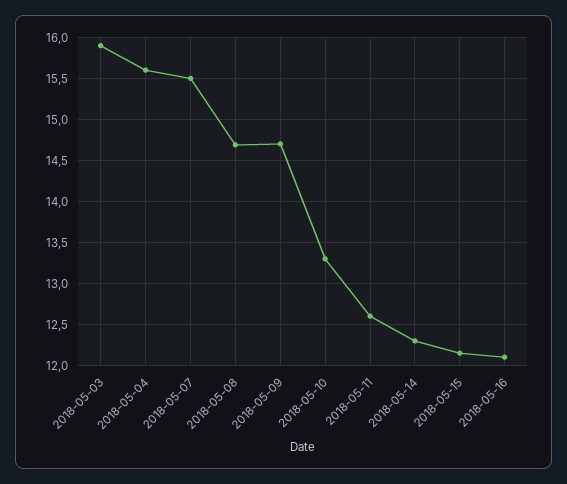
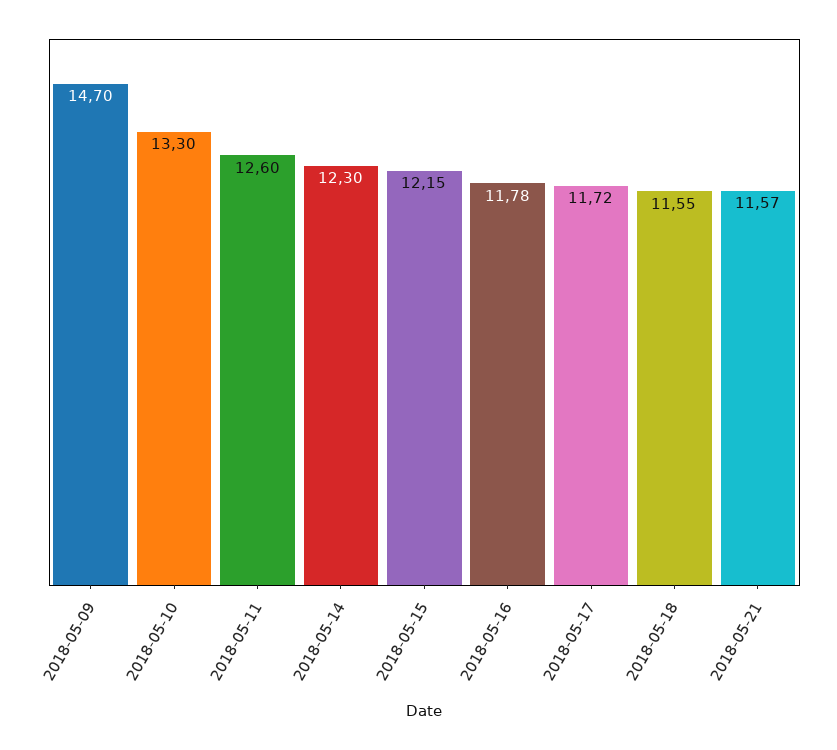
2018-05-03: 15.9 -> none
2018-05-04: 15.6 -> none
2018-05-07: 15.5 -> none
2018-05-08: 14.7 -> none
2018-05-16: 12.1 -> 11.78
2018-05-17: none -> 11.72
2018-05-18: none -> 11.55
2018-05-21: none -> 11.57

